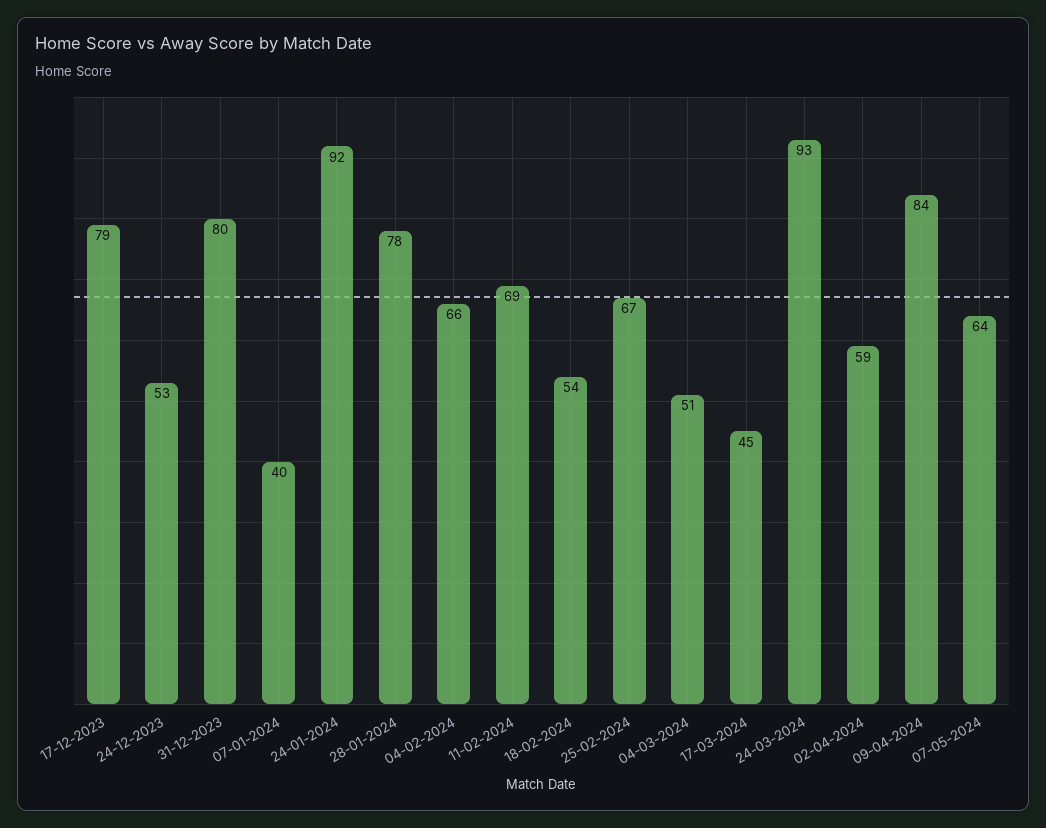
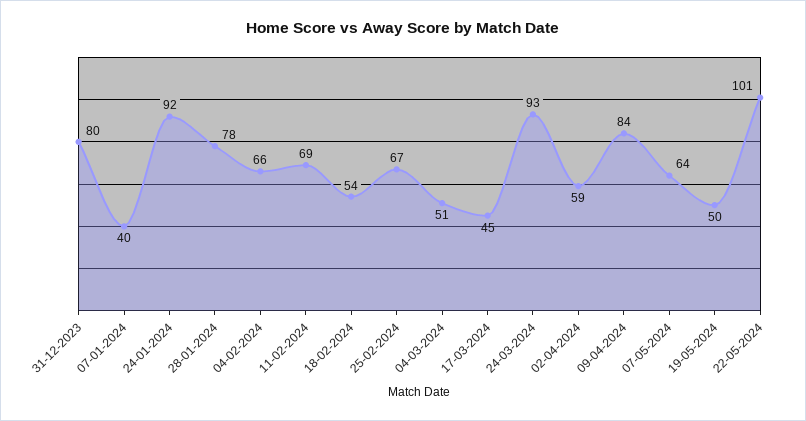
17-12-2023: 79 -> none
24-12-2023: 53 -> none
19-05-2024: none -> 50
22-05-2024: none -> 101

